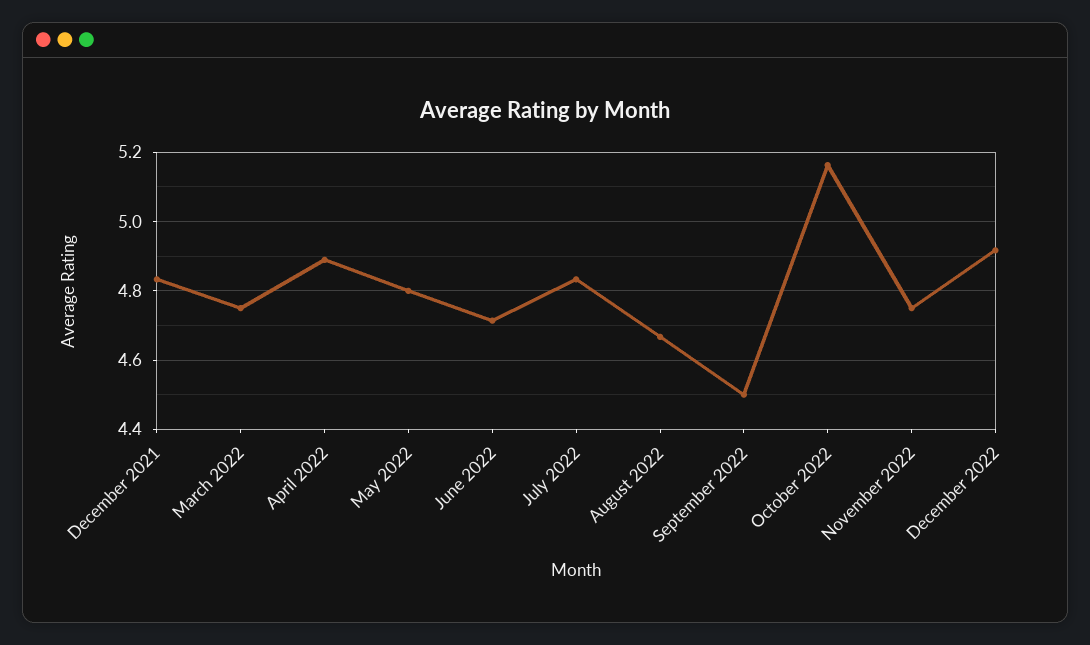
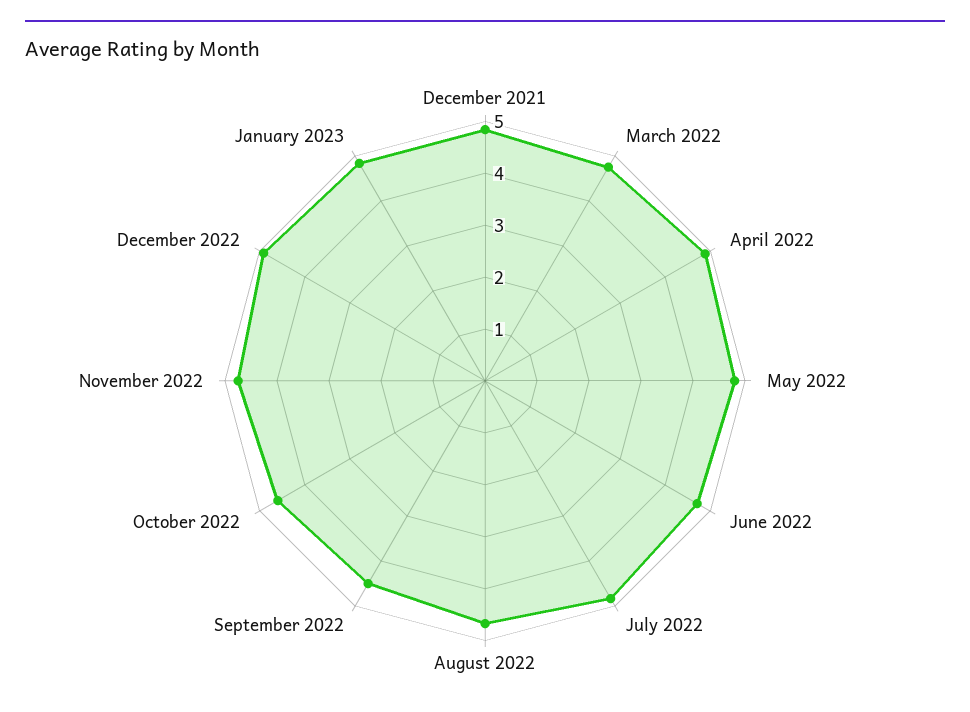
October 2022: 5.16 -> 4.6
January 2023: none -> 4.8

